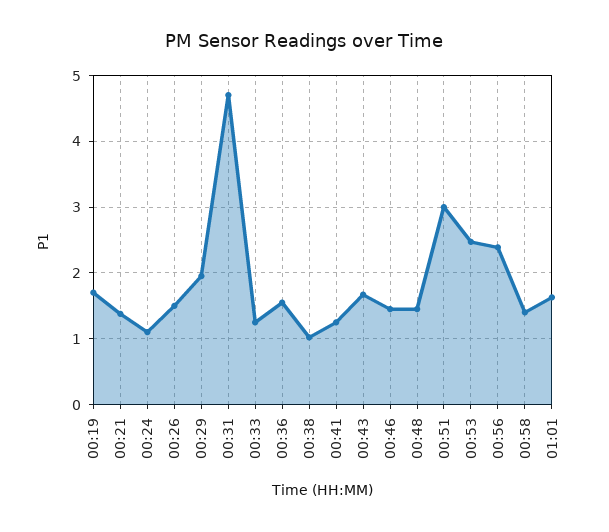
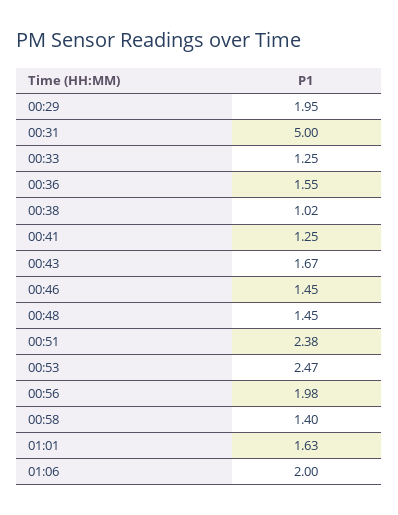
00:19: 1.7 -> none
00:21: 1.4 -> none
00:24: 1.1 -> none
00:26: 1.5 -> none
00:31: 4.7 -> 5
00:51: 3 -> 2.38
00:56: 2.4 -> 1.98
01:06: none -> 2

